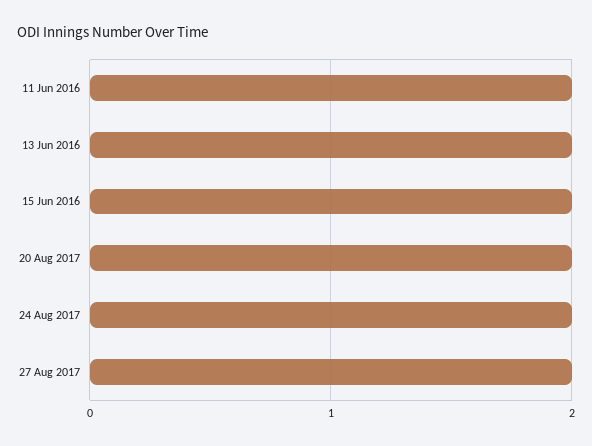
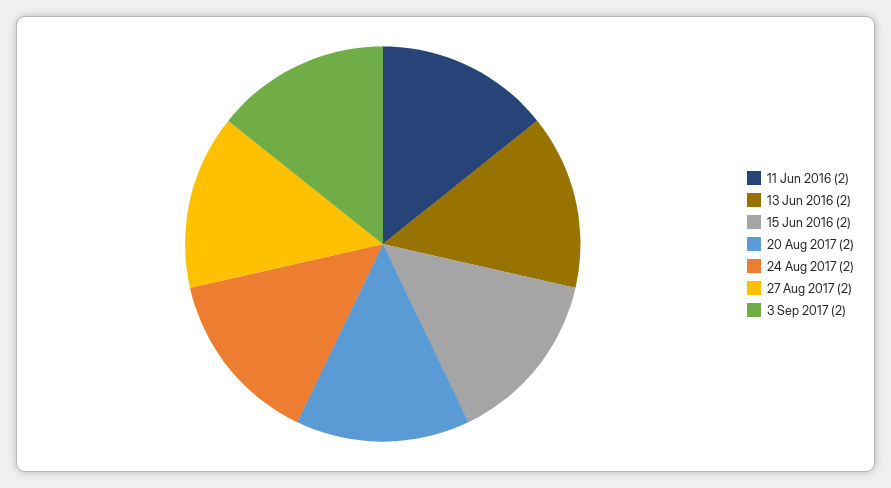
3 Sep 2017: none -> 2

